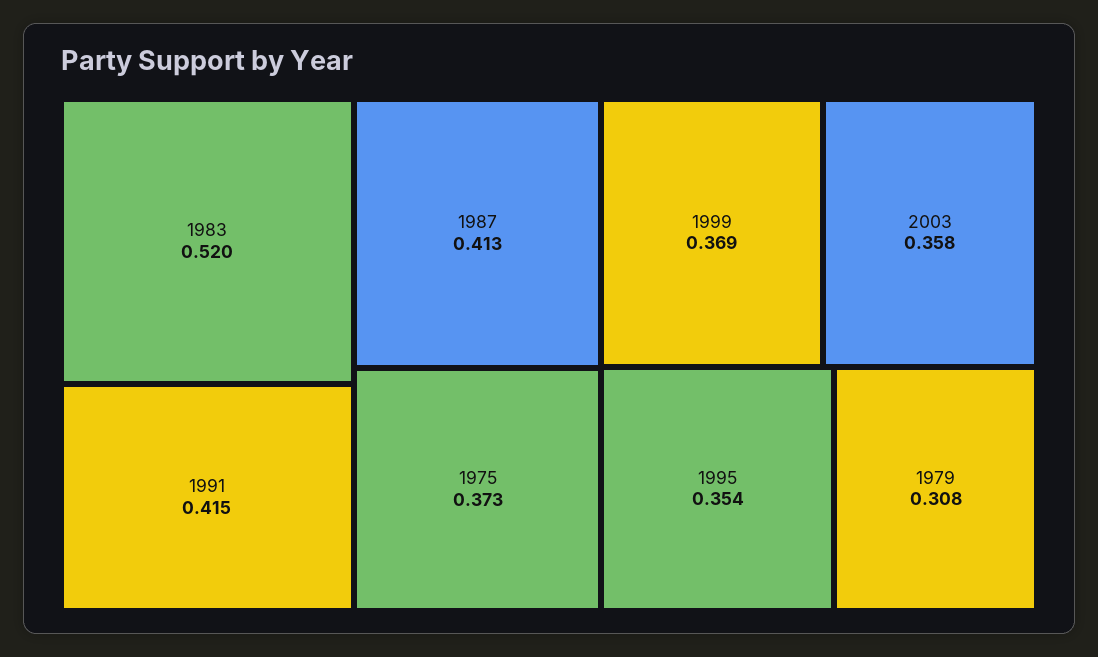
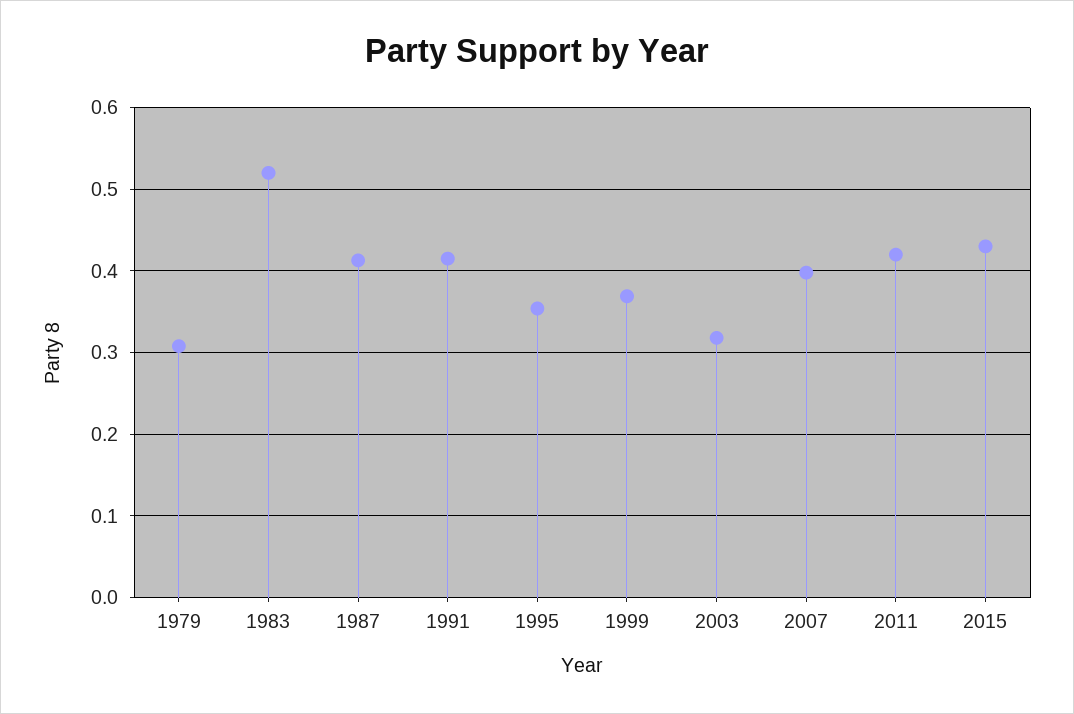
1975: 0.373 -> none
2003: 0.358 -> 0.32
2007: none -> 0.4
2011: none -> 0.42
2015: none -> 0.43

